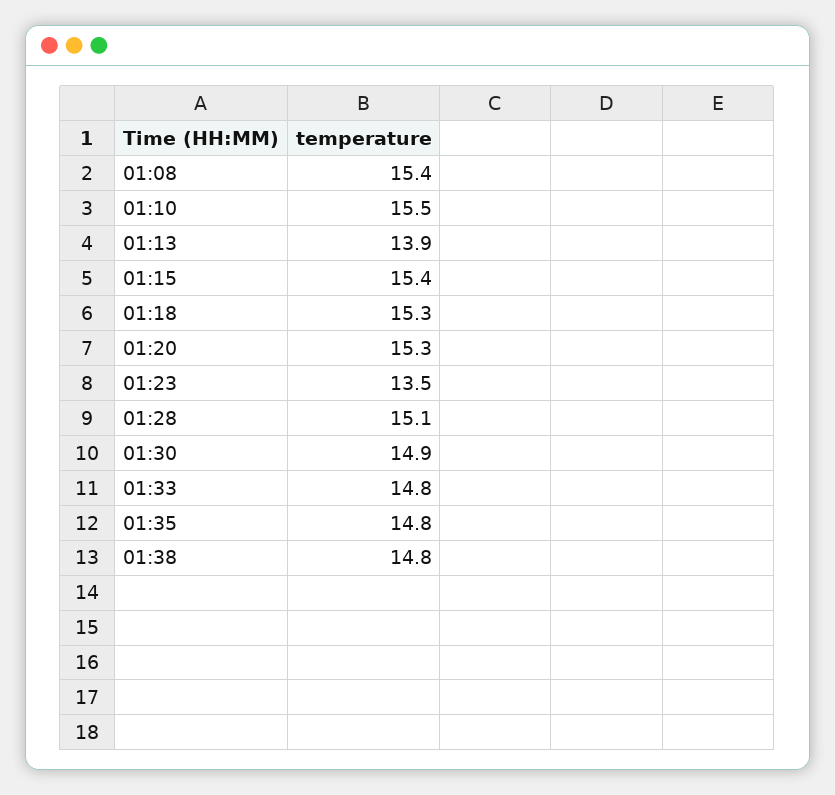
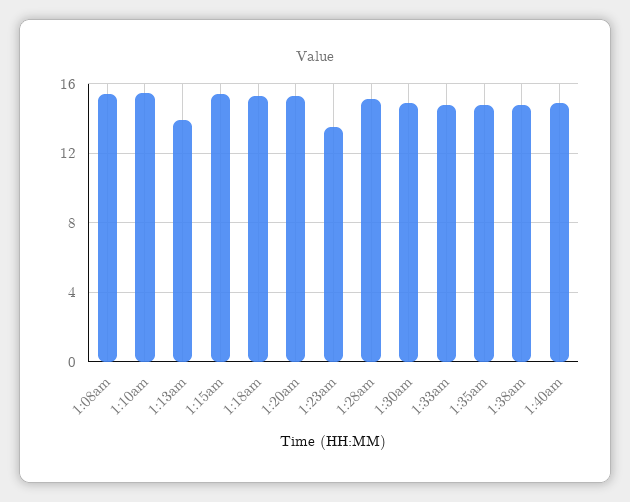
1:40am: none -> 15

